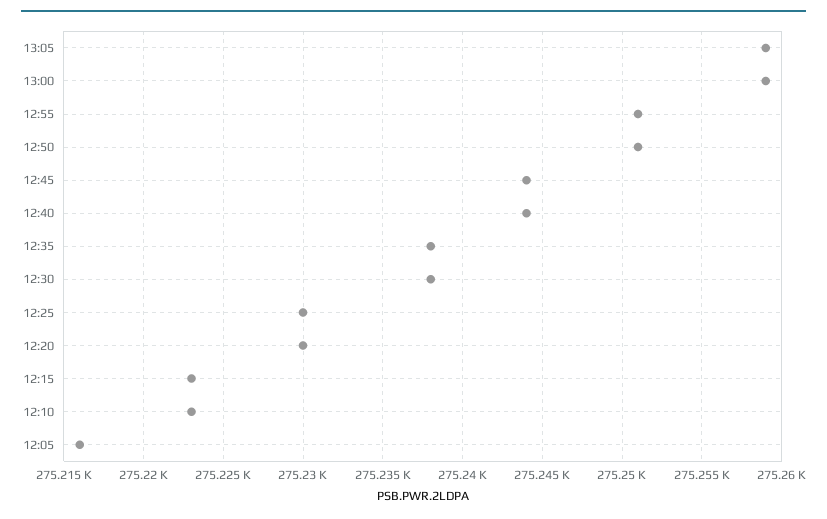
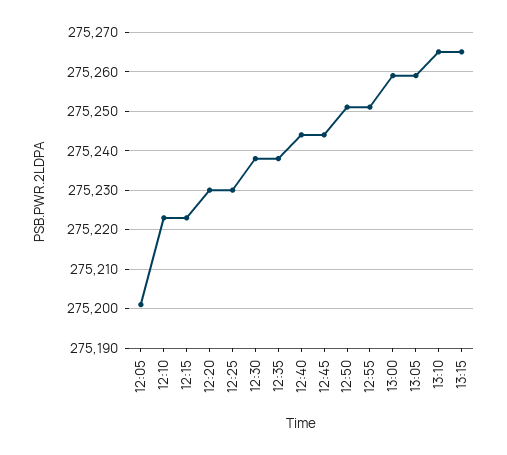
12:05: 275216 -> 275200
13:10: none -> 275265
13:15: none -> 275265

